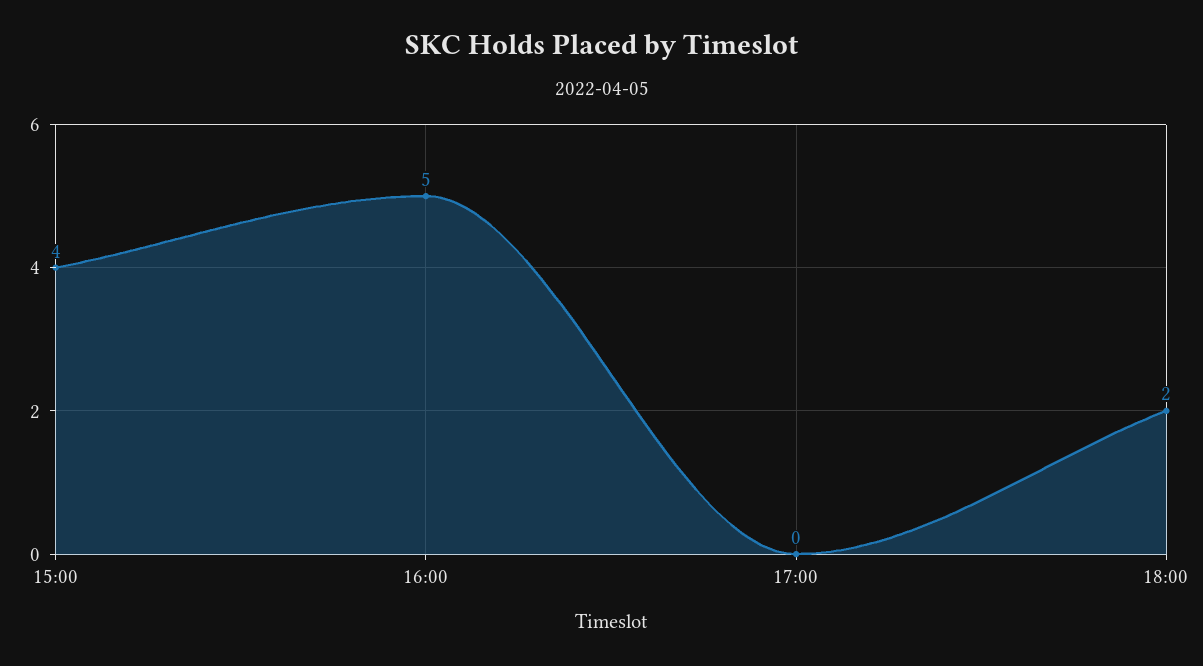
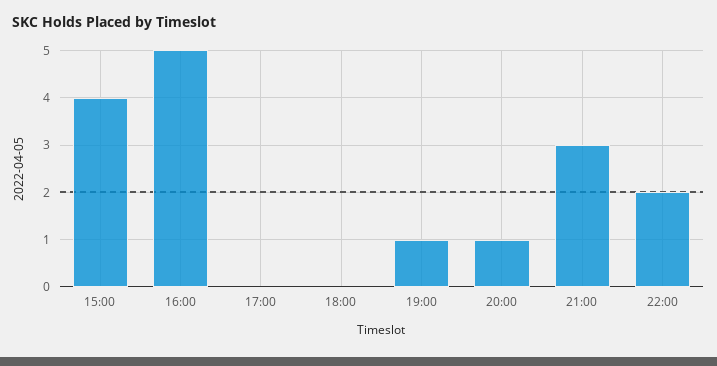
18:00: 2 -> 0
19:00: none -> 1
20:00: none -> 1
21:00: none -> 3
22:00: none -> 2

